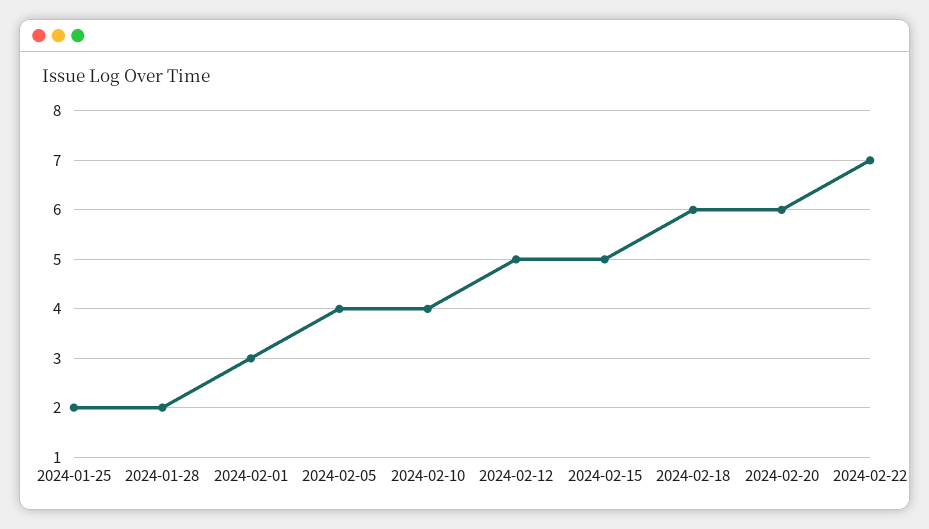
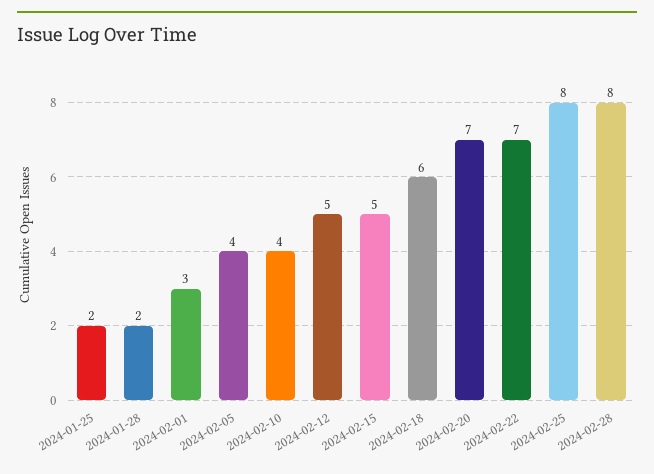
2024-02-20: 6 -> 7
2024-02-25: none -> 8
2024-02-28: none -> 8

